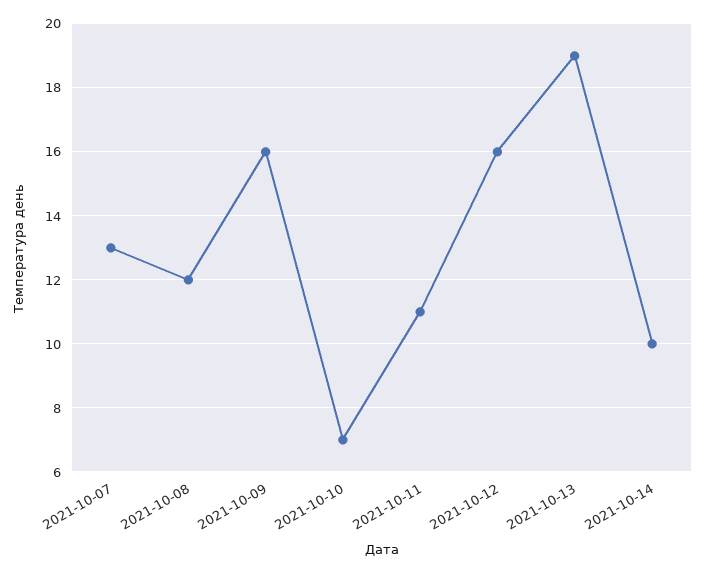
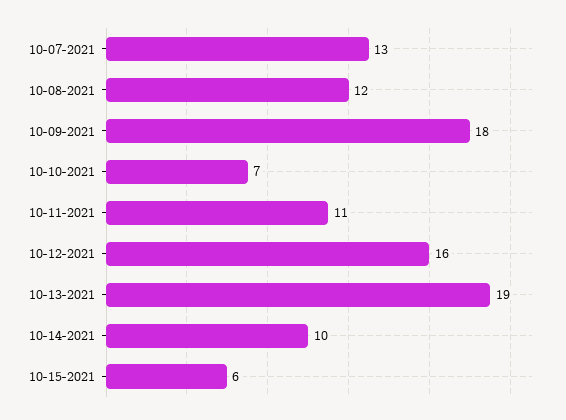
2021-10-09: 16 -> 18
10-15-2021: none -> 6

